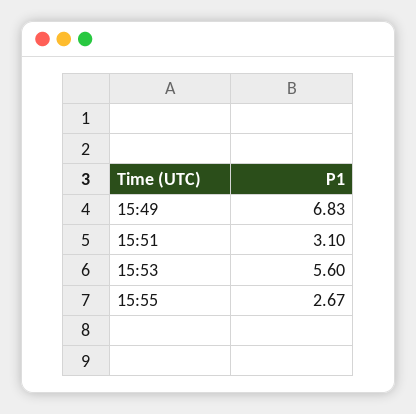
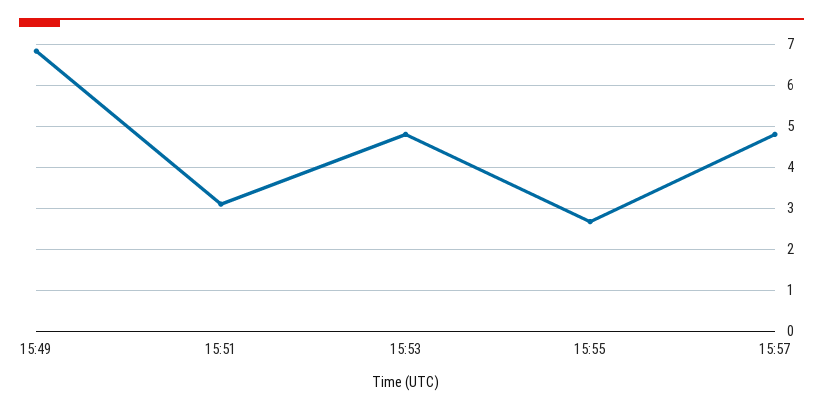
15:53: 5.6 -> 4.8
15:57: none -> 4.8

